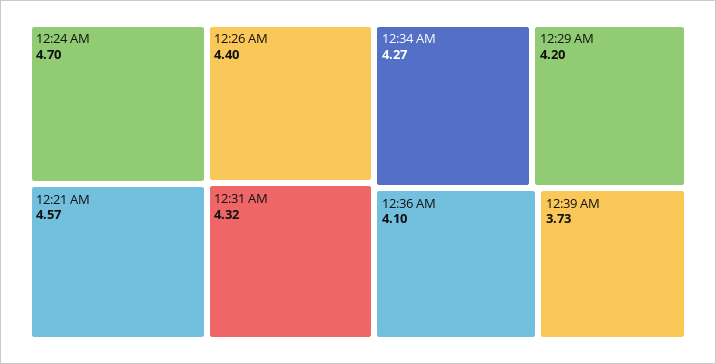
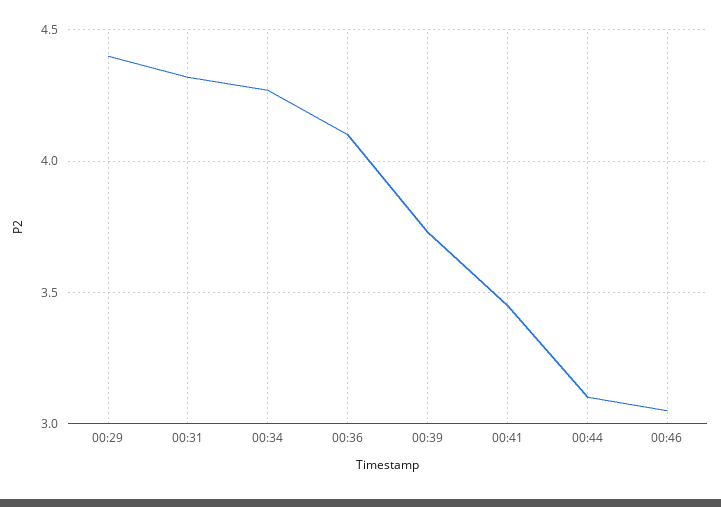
12:24 AM: 4.7 -> none
12:21 AM: 4.57 -> none
12:26 AM: 4.4 -> none
12:29 AM: 4.2 -> 4.4
00:41: none -> 3.45
00:44: none -> 3.1
00:46: none -> 3.05

